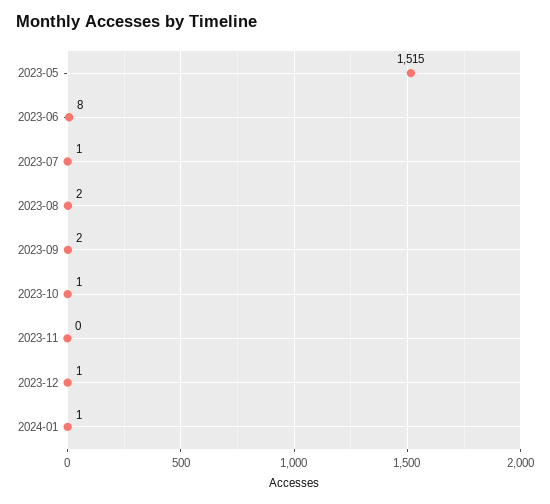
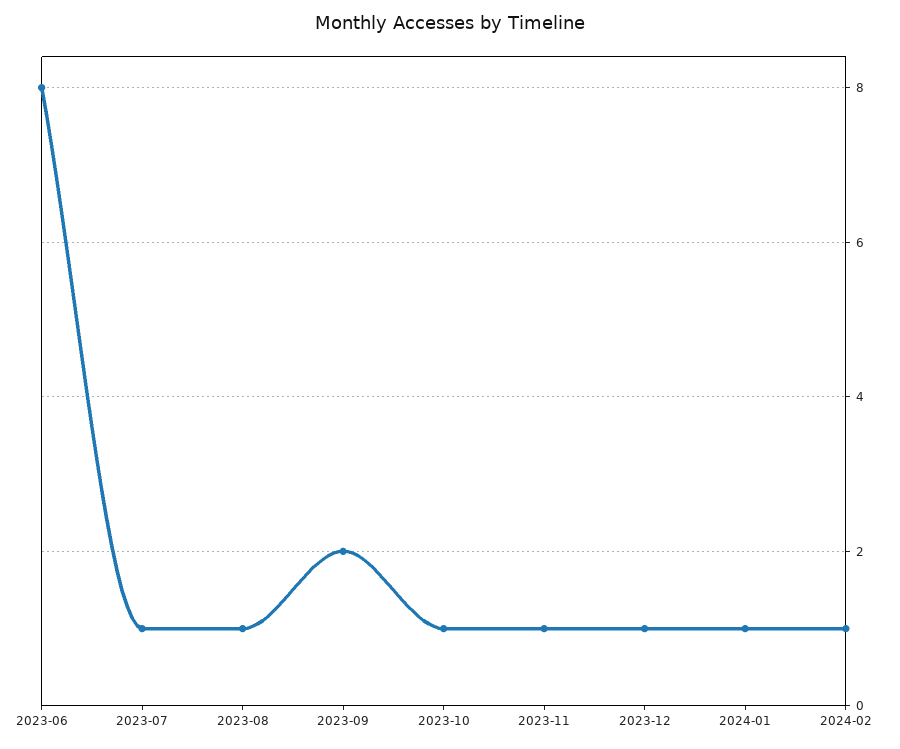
2023-05: 1515 -> none
2023-08: 2 -> 1
2023-11: 0 -> 1
2024-02: none -> 1

